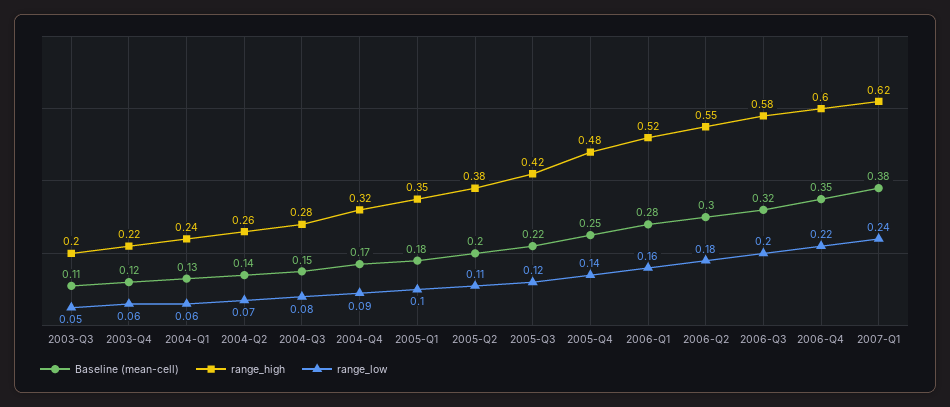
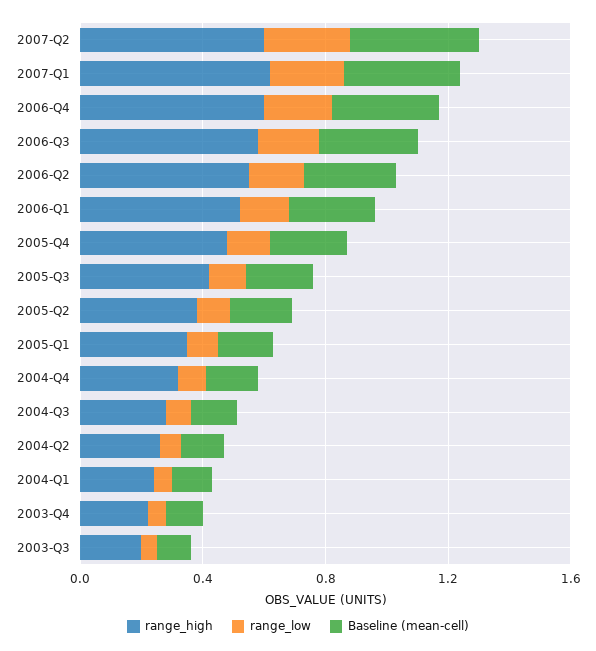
range_high, 2007-Q2: none -> 0.6
range_low, 2007-Q2: none -> 0.3
Baseline (mean-cell), 2007-Q2: none -> 0.4

